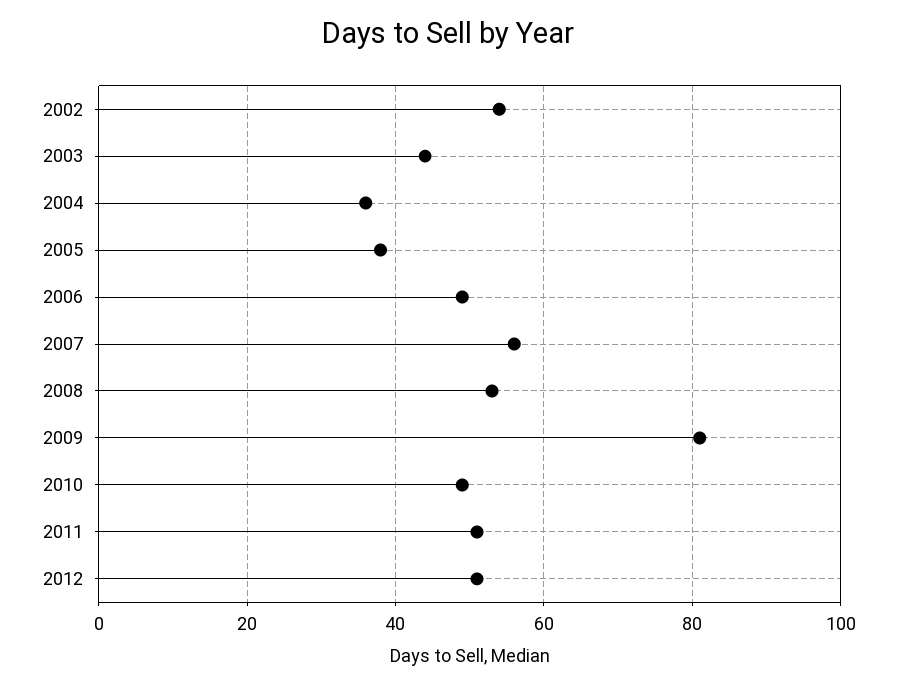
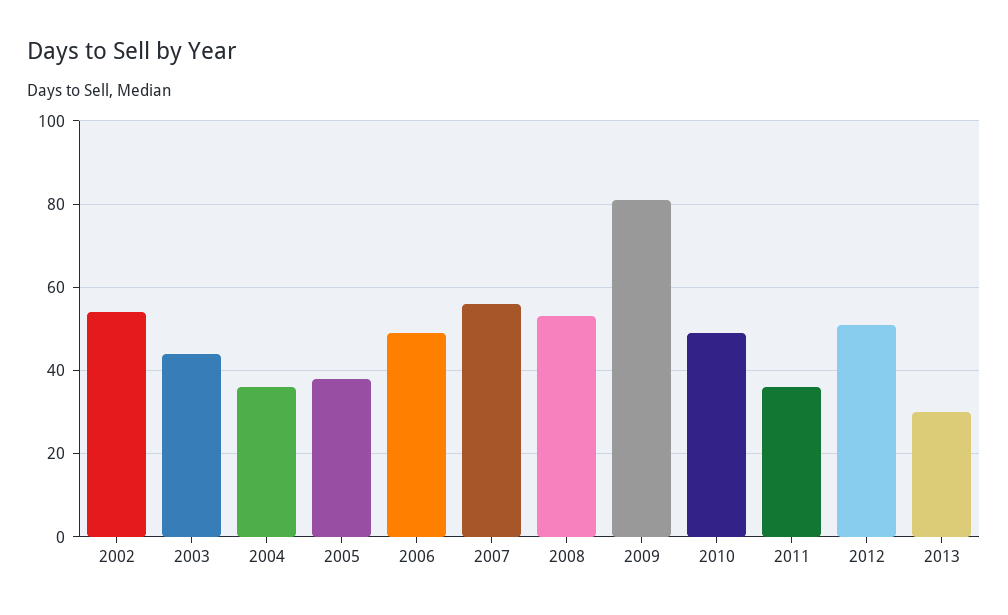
2011: 50 -> 35
2013: none -> 30

